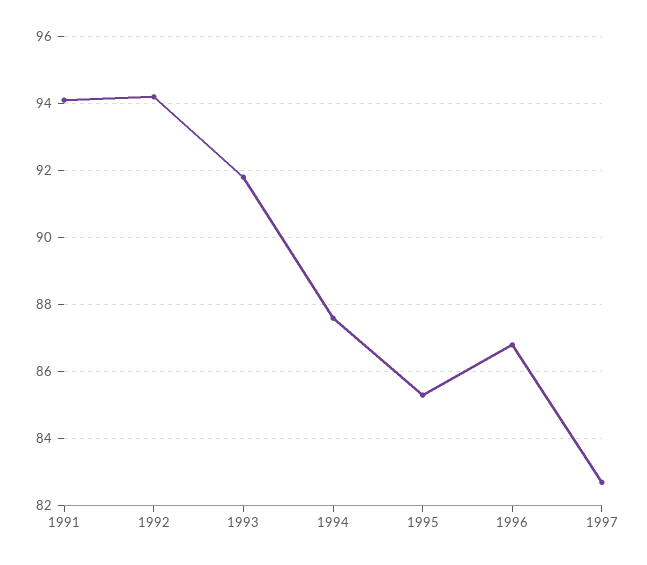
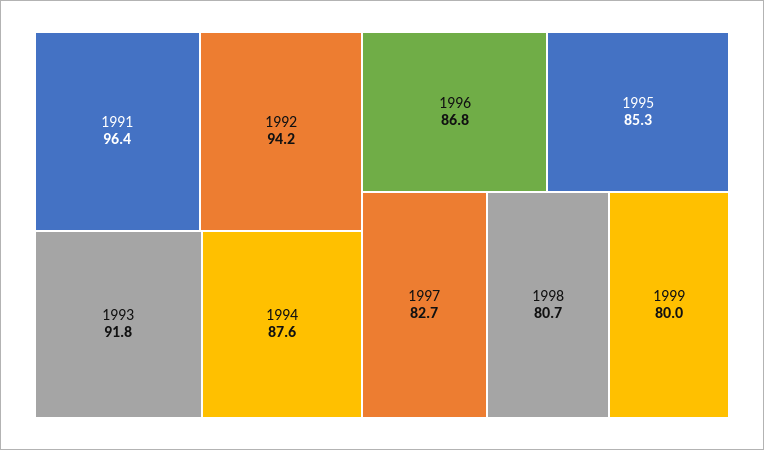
1991: 94 -> 96.4
1998: none -> 80.7
1999: none -> 80

